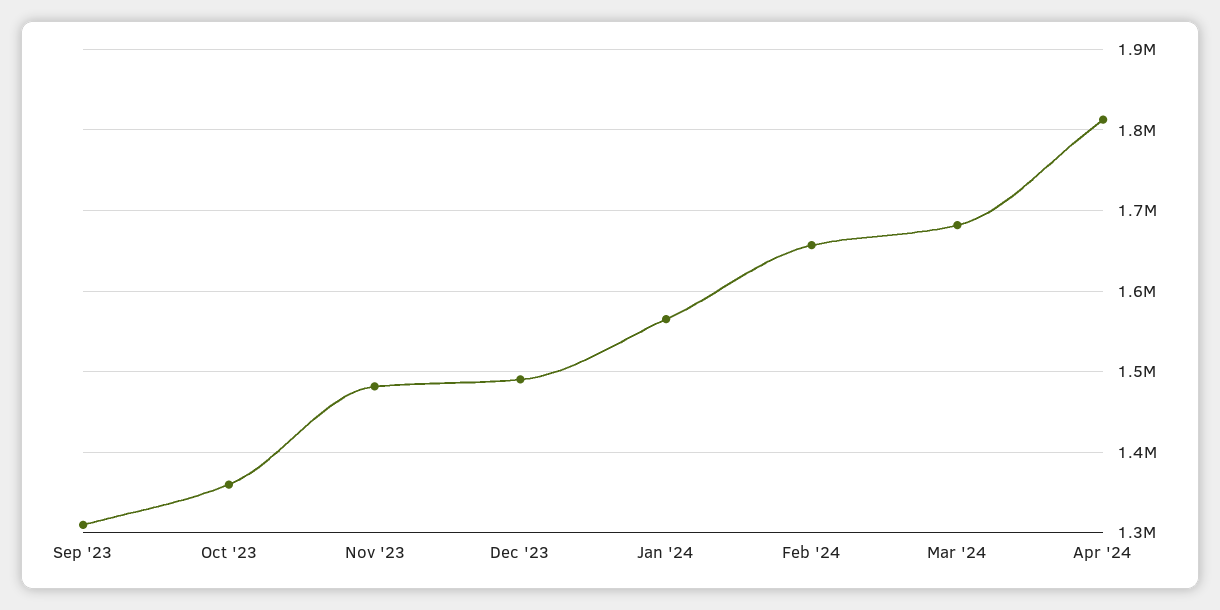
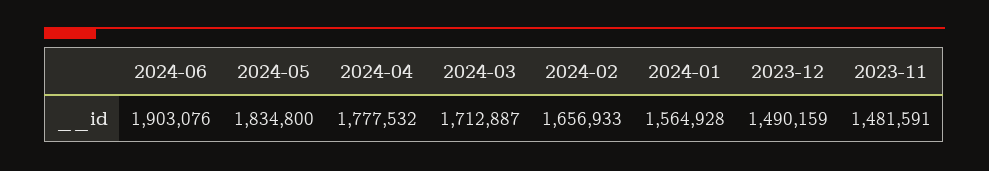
Sep '23: 1310000 -> none
Oct '23: 1360000 -> none
Mar '24: 1680000 -> 1712887
Apr '24: 1810000 -> 1777532
2024-06: none -> 1903076
2024-05: none -> 1834800

